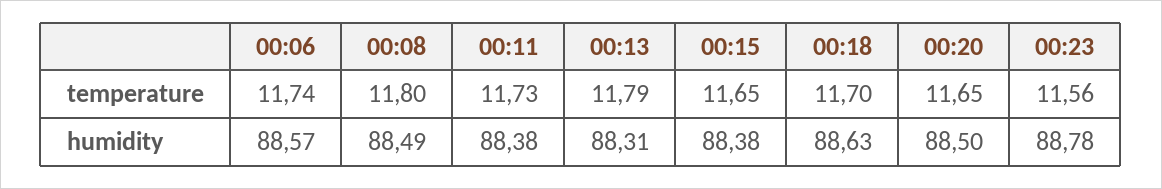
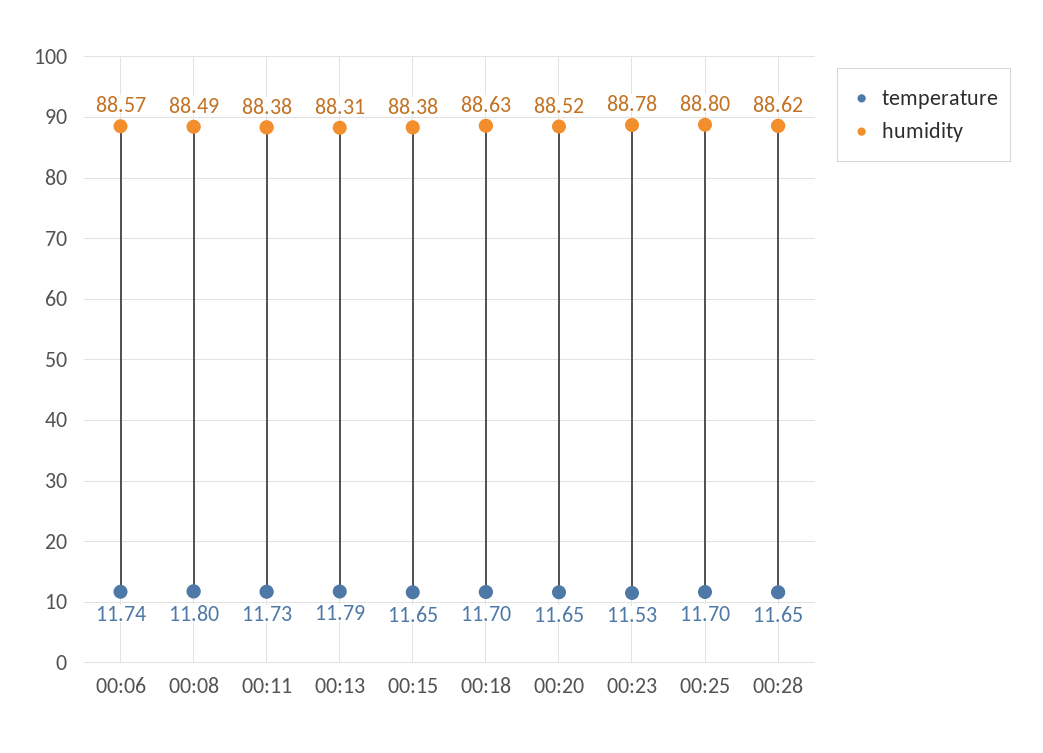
temperature, 00:23: 11.56 -> 11.53
humidity, 00:20: 88.5 -> 88.52
temperature, 00:25: none -> 11.7
humidity, 00:25: none -> 88.8
temperature, 00:28: none -> 11.65
humidity, 00:28: none -> 88.62

